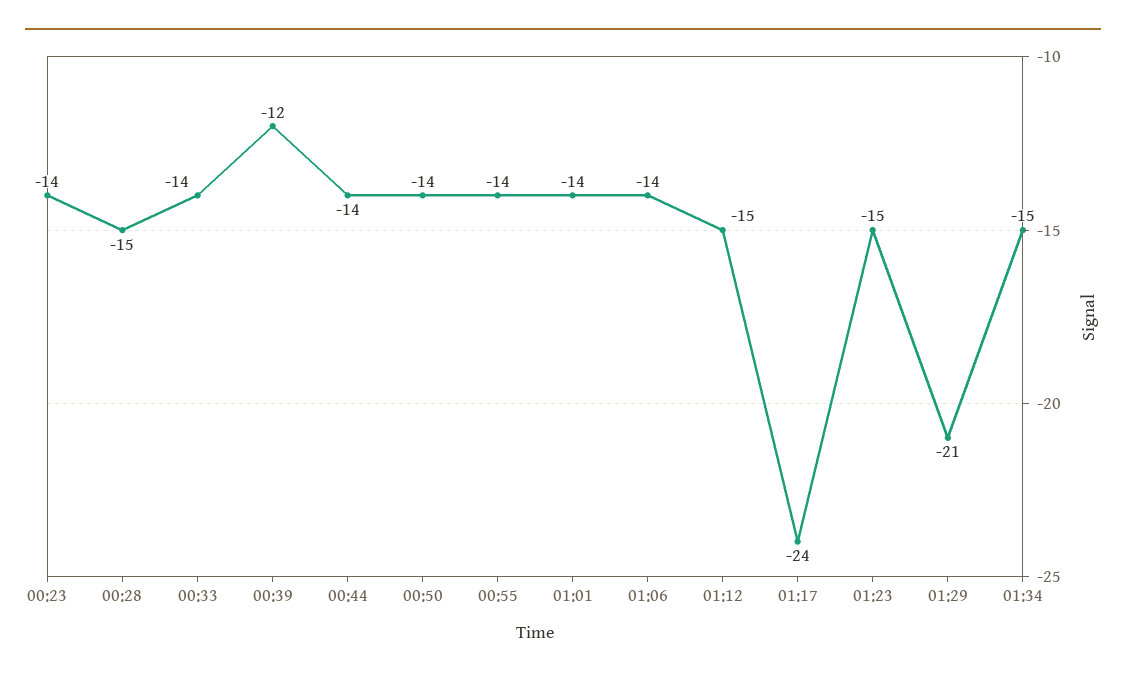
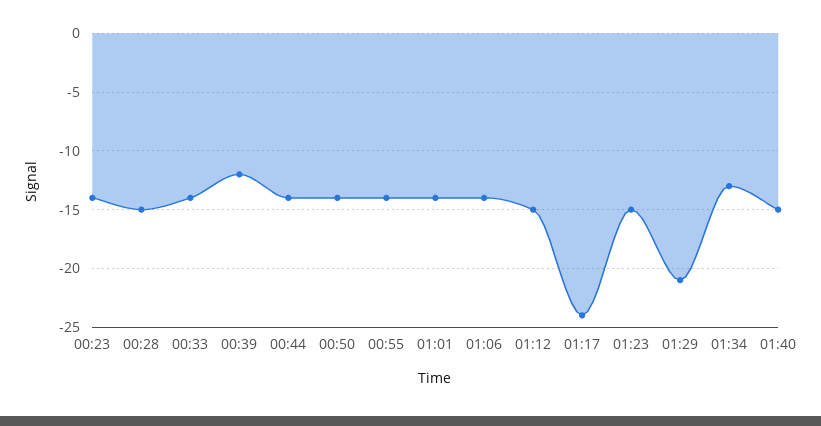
01:34: -15 -> -13
01:40: none -> -15

